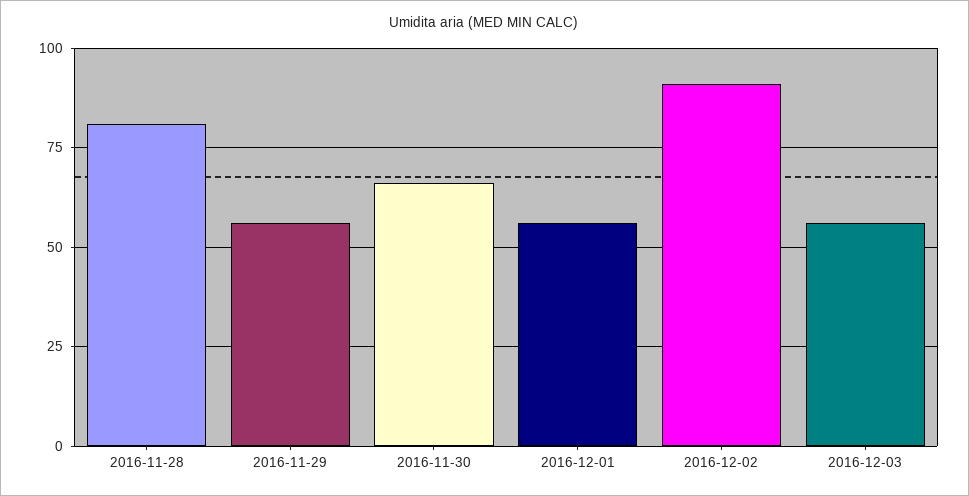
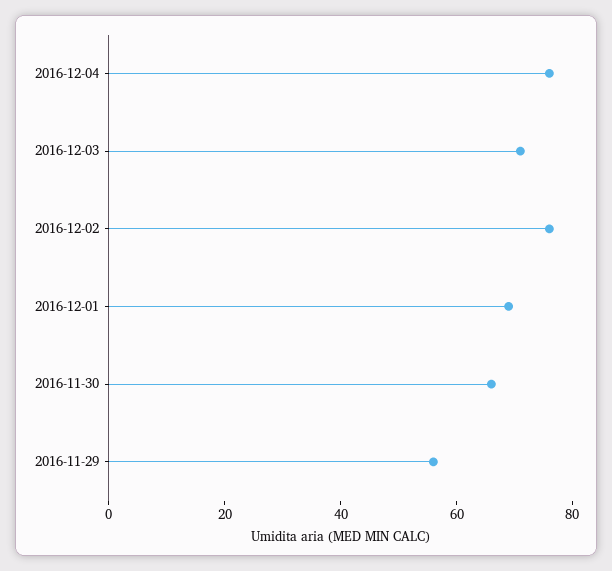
2016-11-28: 80 -> none
2016-12-01: 55 -> 70
2016-12-02: 90 -> 75
2016-12-03: 55 -> 70
2016-12-04: none -> 75

